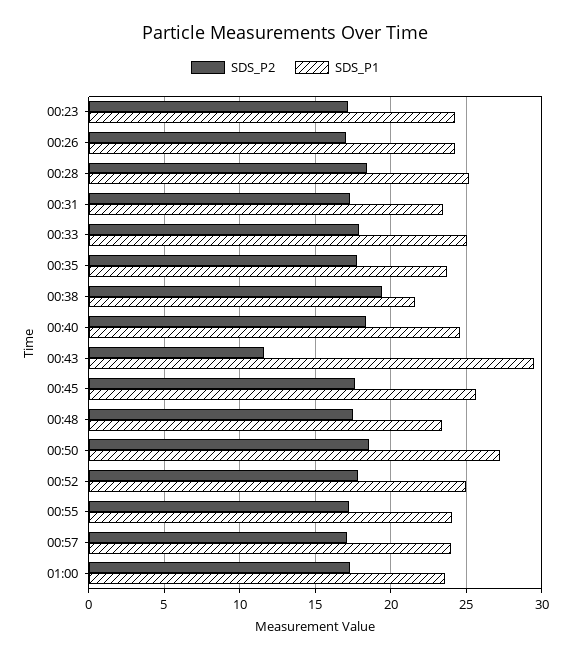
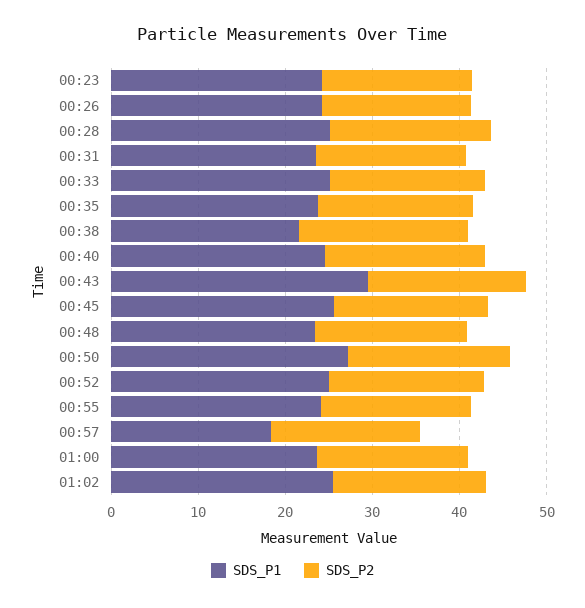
SDS_P2, 00:43: 11.5 -> 18
SDS_P1, 00:57: 24 -> 18
SDS_P1, 01:02: none -> 26
SDS_P2, 01:02: none -> 18

